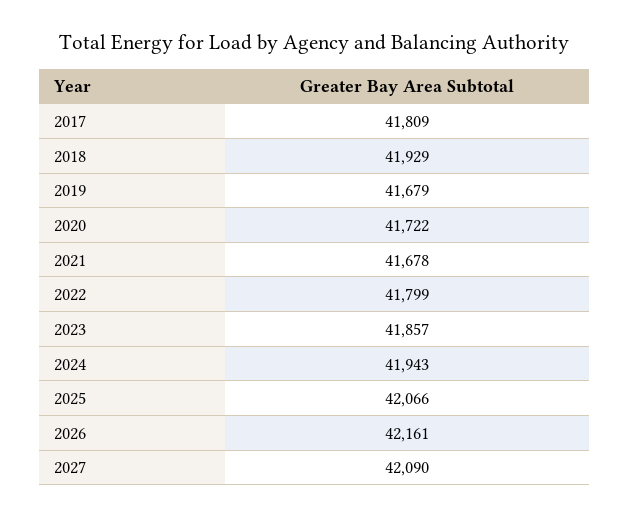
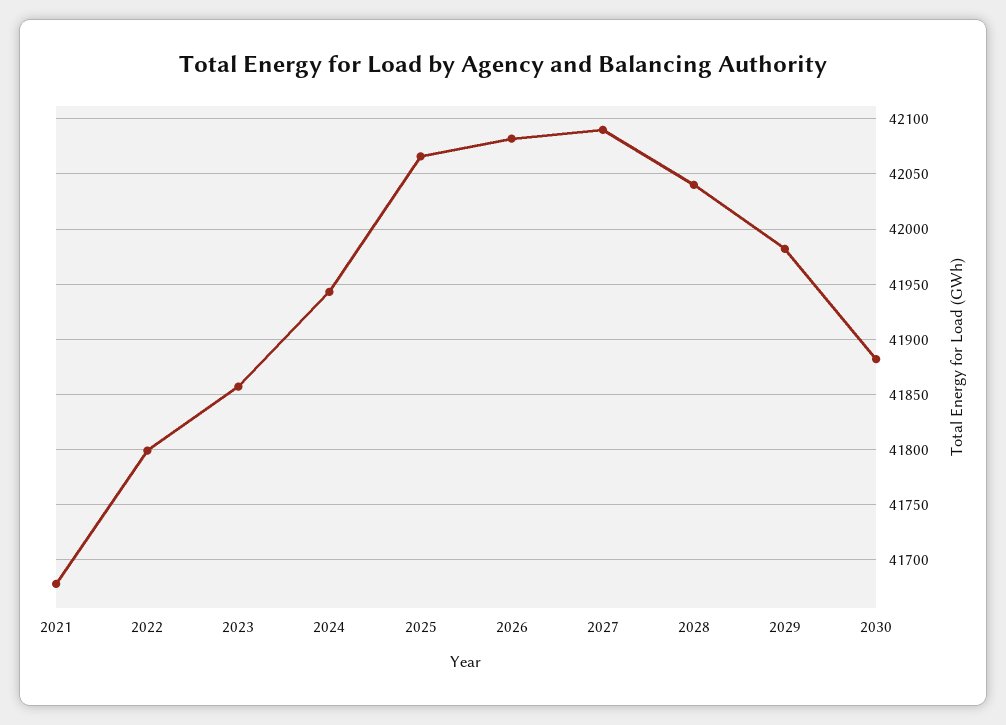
2017: 41809 -> none
2018: 41929 -> none
2019: 41679 -> none
2020: 41722 -> none
2026: 42161 -> 42080
2028: none -> 42040
2029: none -> 41980
2030: none -> 41880

